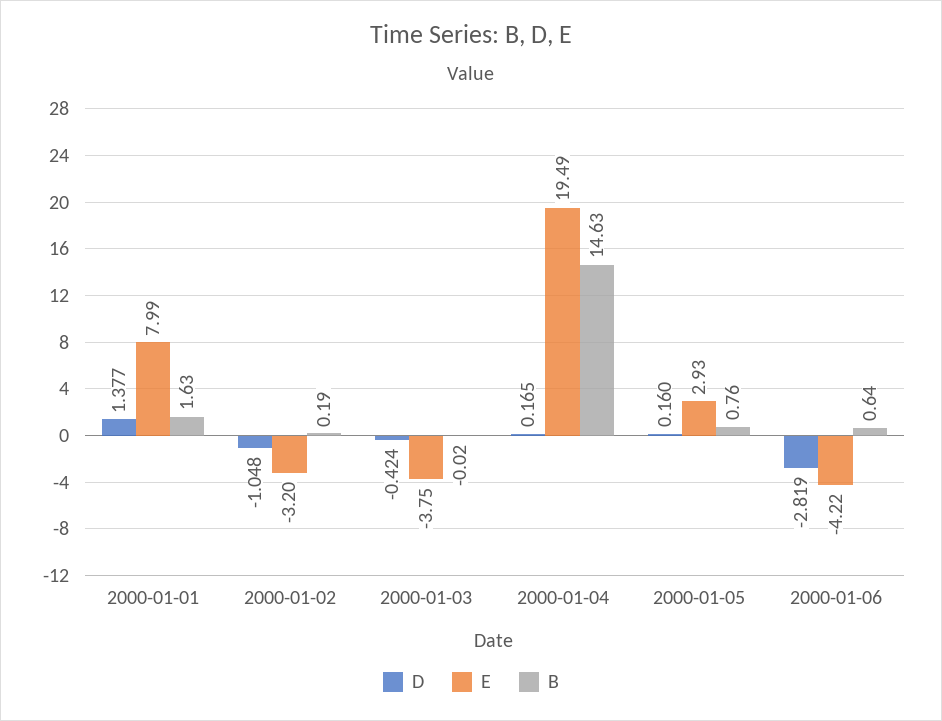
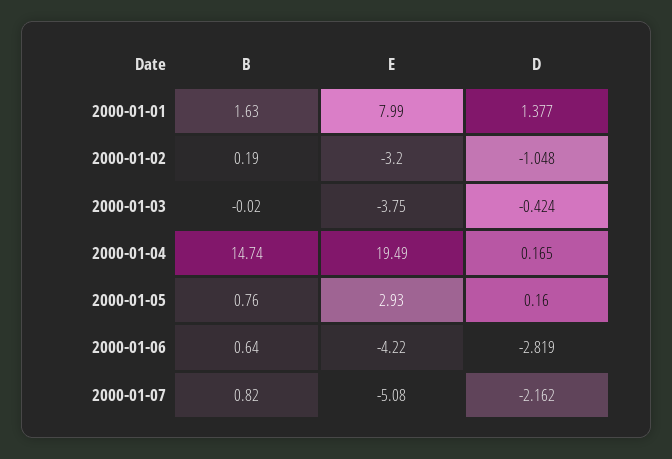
B, 2000-01-04: 14.63 -> 14.74
B, 2000-01-07: none -> 0.82
E, 2000-01-07: none -> -5.08
D, 2000-01-07: none -> -2.162

